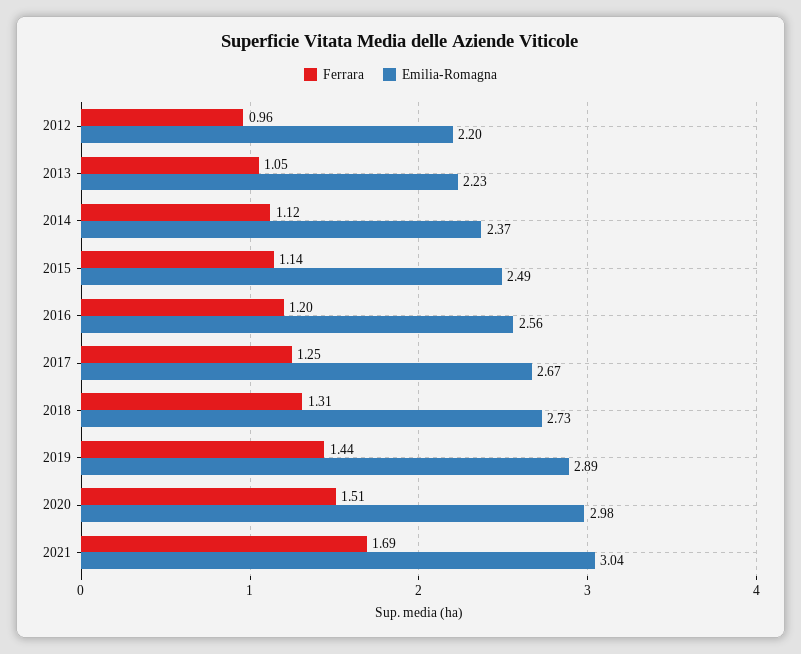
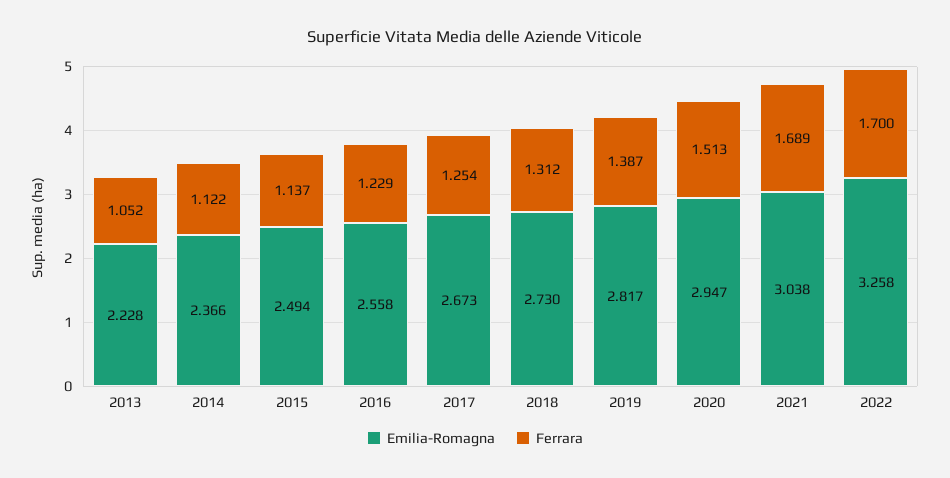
Ferrara, 2012: 0.96 -> none
Emilia-Romagna, 2012: 2.2 -> none
Ferrara, 2016: 1.2 -> 1.229
Ferrara, 2019: 1.44 -> 1.387
Emilia-Romagna, 2019: 2.89 -> 2.817
Emilia-Romagna, 2020: 2.98 -> 2.947
Emilia-Romagna, 2022: none -> 3.258
Ferrara, 2022: none -> 1.7

